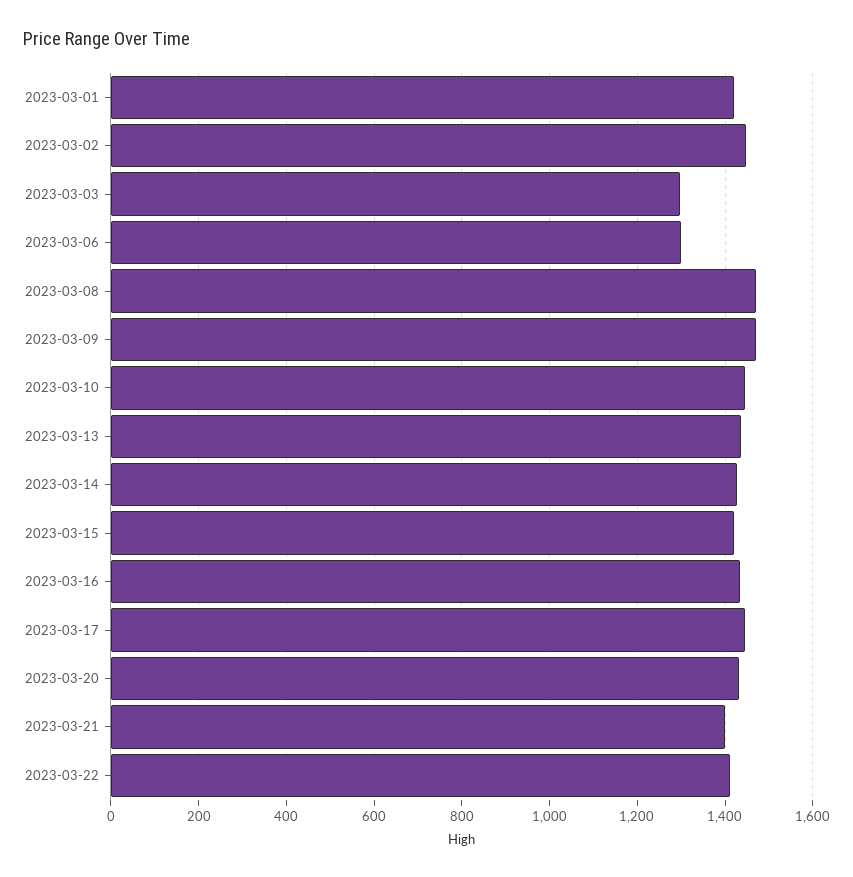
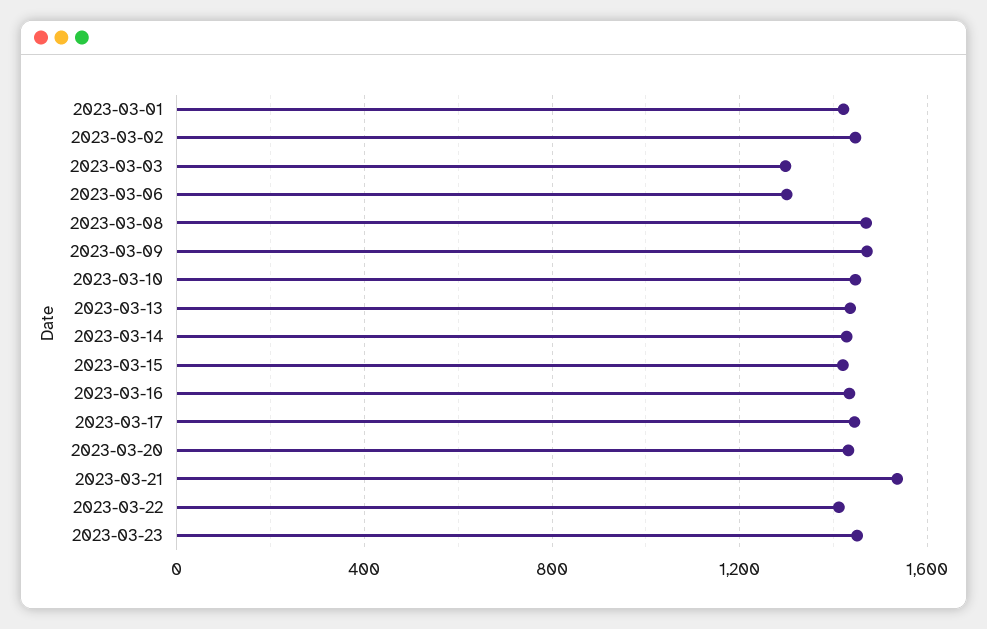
2023-03-21: 1400 -> 1550
2023-03-23: none -> 1450

